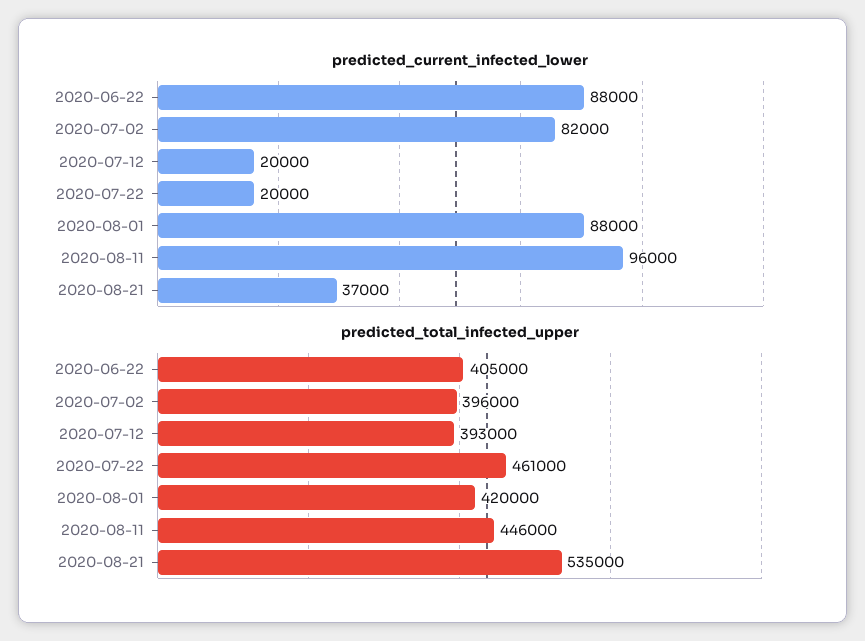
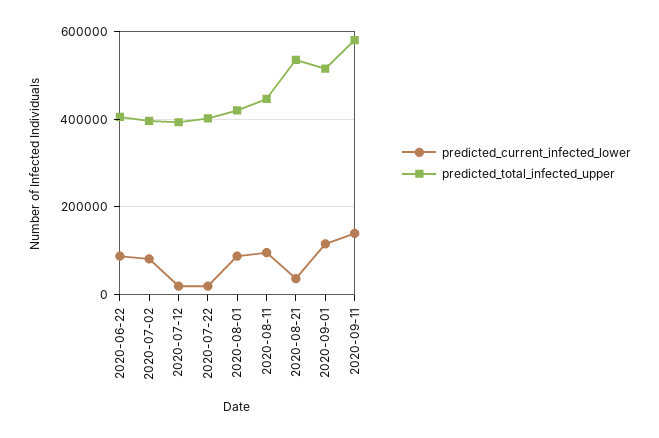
predicted_total_infected_upper, 2020-07-22: 461000 -> 400000
predicted_current_infected_lower, 2020-09-01: none -> 120000
predicted_total_infected_upper, 2020-09-01: none -> 520000
predicted_current_infected_lower, 2020-09-11: none -> 140000
predicted_total_infected_upper, 2020-09-11: none -> 580000

